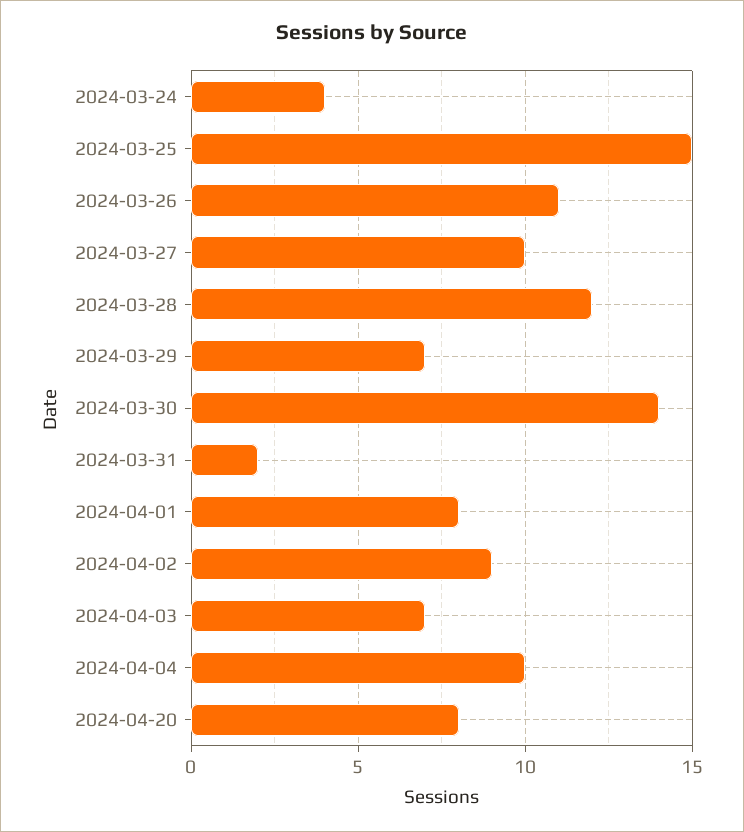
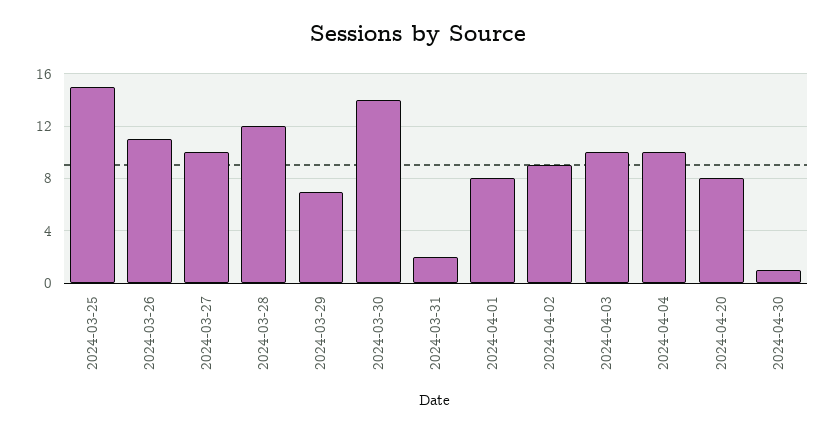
2024-03-24: 4 -> none
2024-04-03: 7 -> 10
2024-04-30: none -> 1

